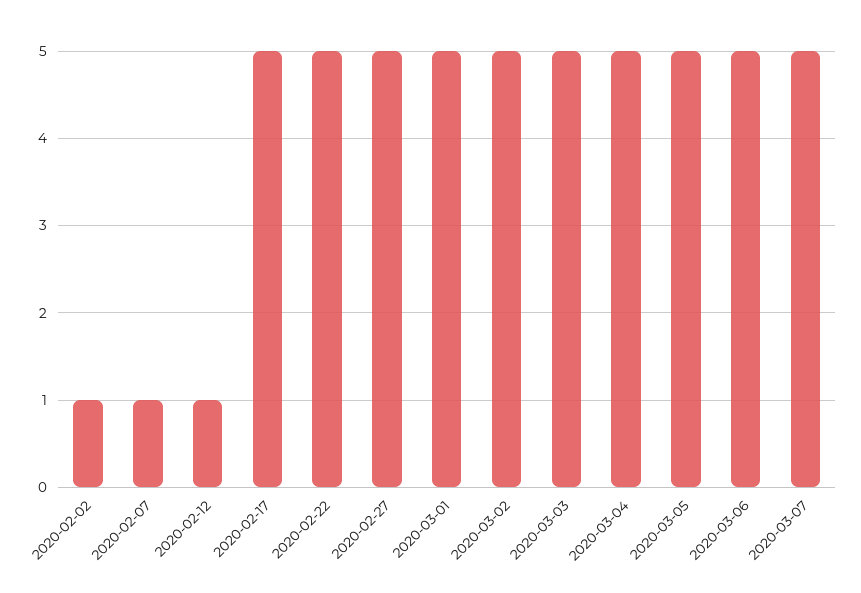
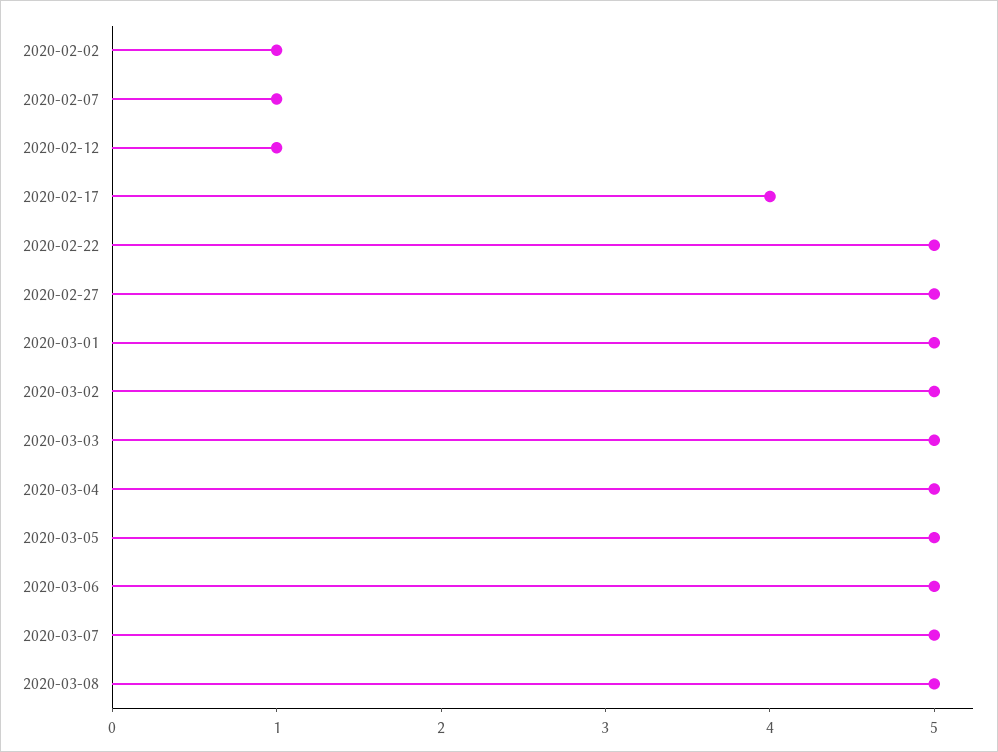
2020-02-17: 5 -> 4
2020-03-08: none -> 5

